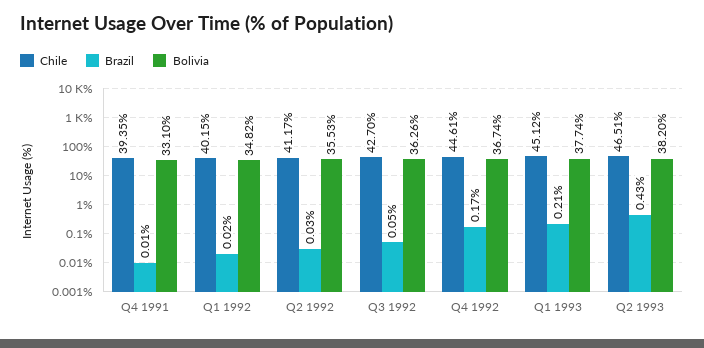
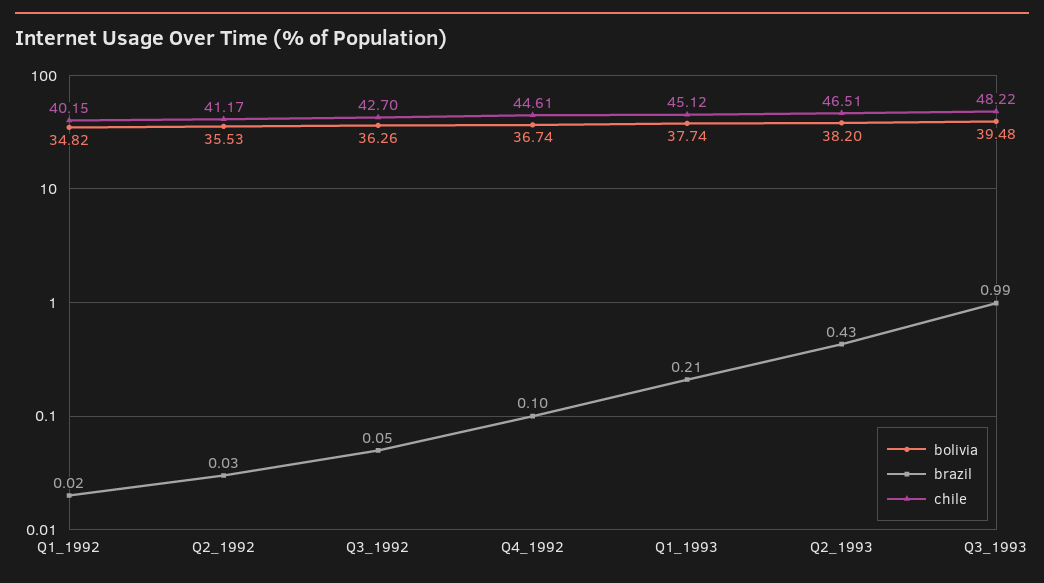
Chile, Q4 1991: 39.35 -> none
Brazil, Q4 1991: 0.01 -> none
Bolivia, Q4 1991: 33.1 -> none
Brazil, Q4 1992: 0.17 -> 0.1
Bolivia, Q3_1993: none -> 39.48
Brazil, Q3_1993: none -> 0.99
Chile, Q3_1993: none -> 48.22

